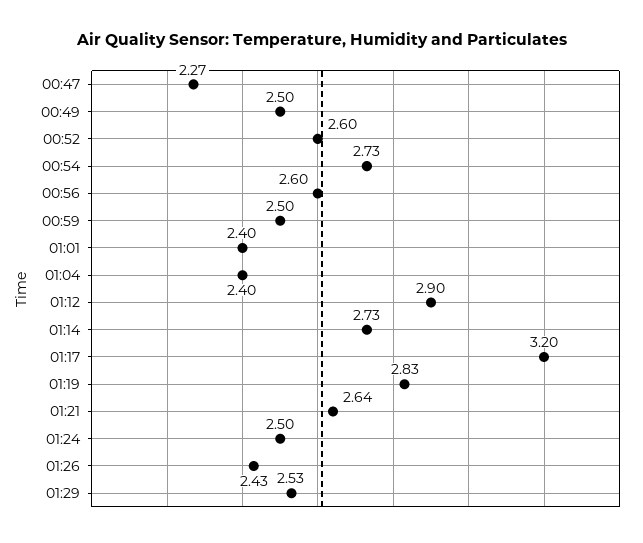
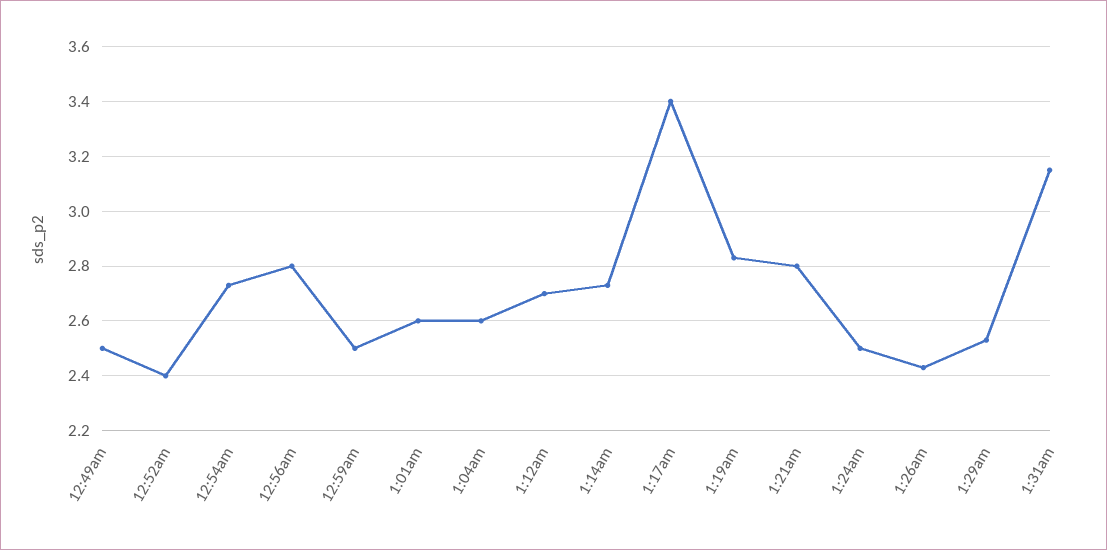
00:47: 2.27 -> none
00:52: 2.6 -> 2.4
00:56: 2.6 -> 2.8
01:01: 2.4 -> 2.6
01:04: 2.4 -> 2.6
01:12: 2.9 -> 2.7
01:17: 3.2 -> 3.4
01:21: 2.64 -> 2.8
1:31am: none -> 3.15

